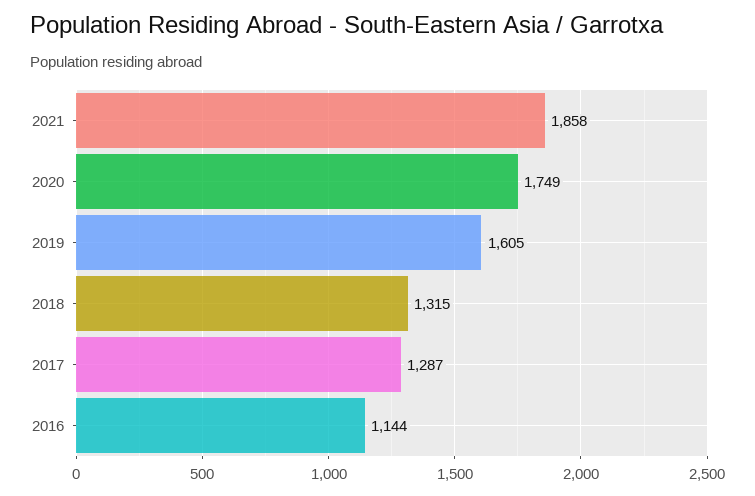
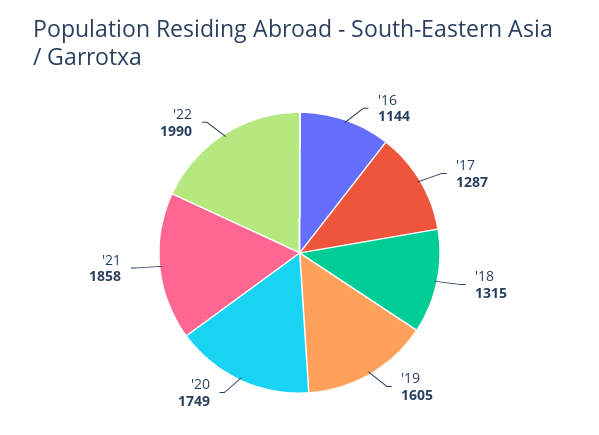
'22: none -> 1990

